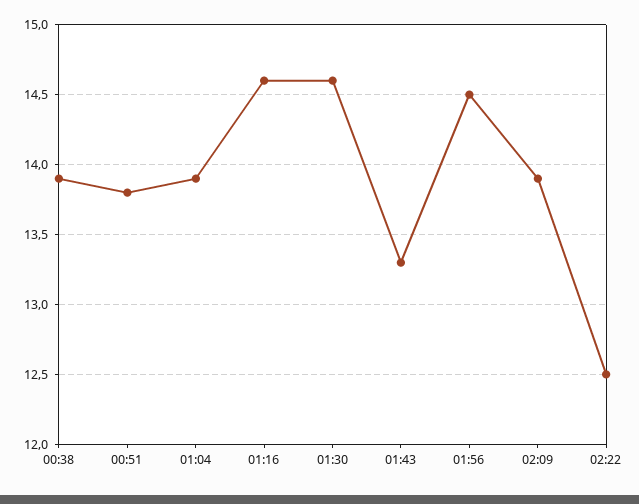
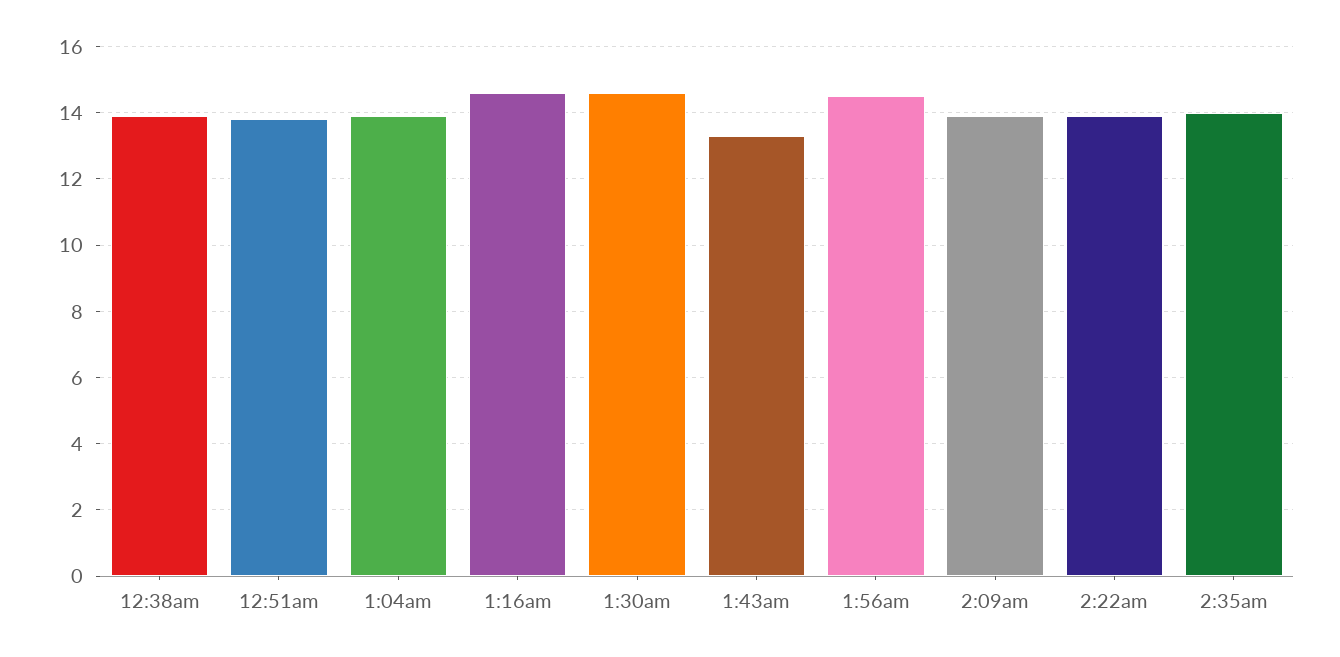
02:22: 12.5 -> 14
2:35am: none -> 14

